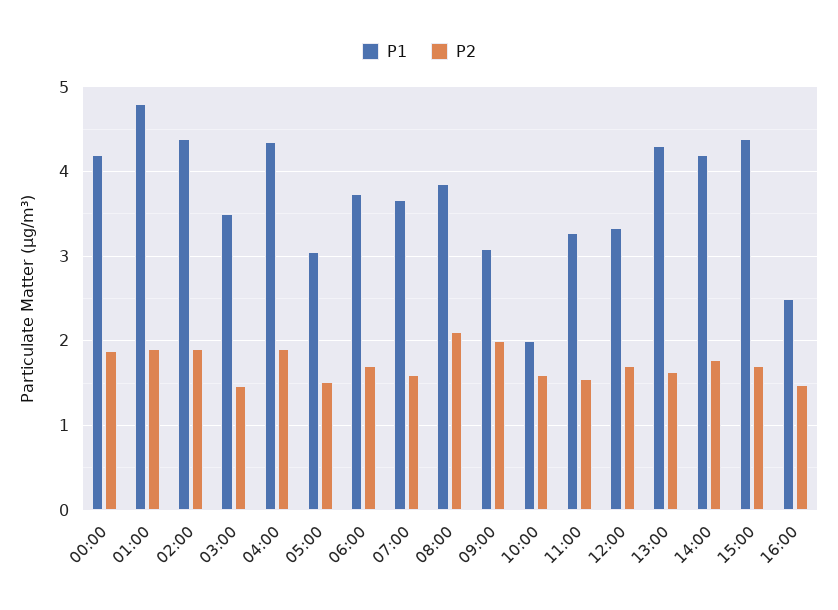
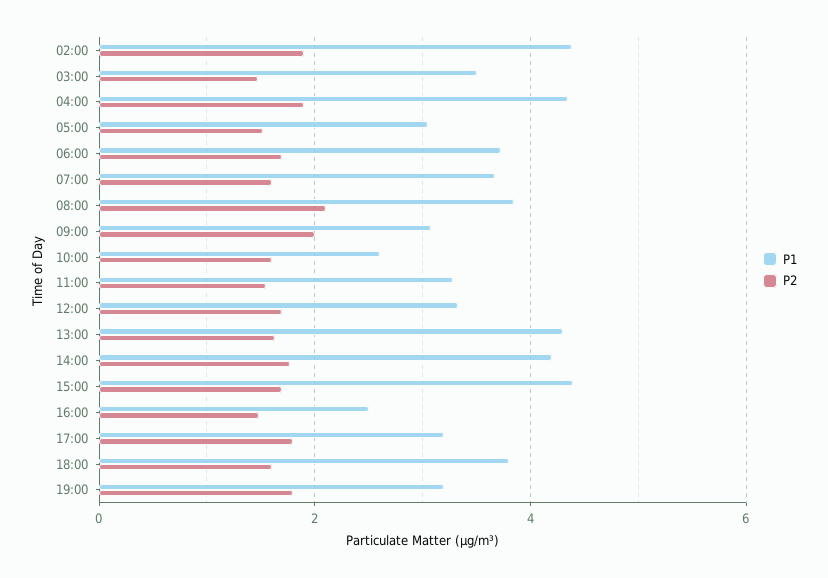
P1, 00:00: 4.2 -> none
P2, 00:00: 1.9 -> none
P1, 01:00: 4.8 -> none
P2, 01:00: 1.9 -> none
P1, 10:00: 2 -> 2.6
P1, 17:00: none -> 3.2
P2, 17:00: none -> 1.8
P1, 18:00: none -> 3.8
P2, 18:00: none -> 1.6
P1, 19:00: none -> 3.2
P2, 19:00: none -> 1.8

